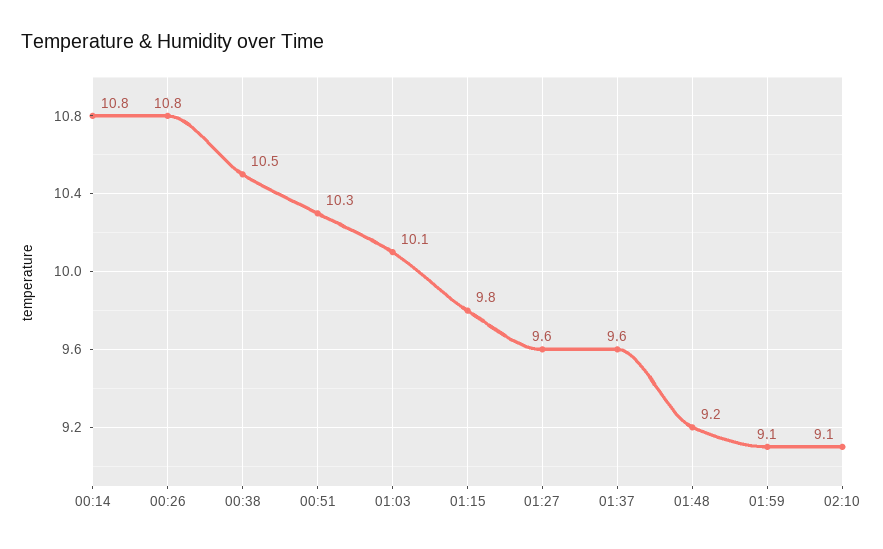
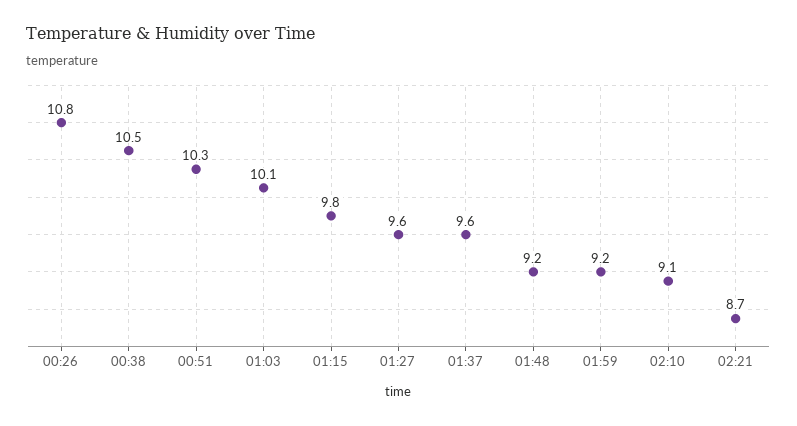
00:14: 10.8 -> none
01:59: 9.1 -> 9.2
02:21: none -> 8.7

